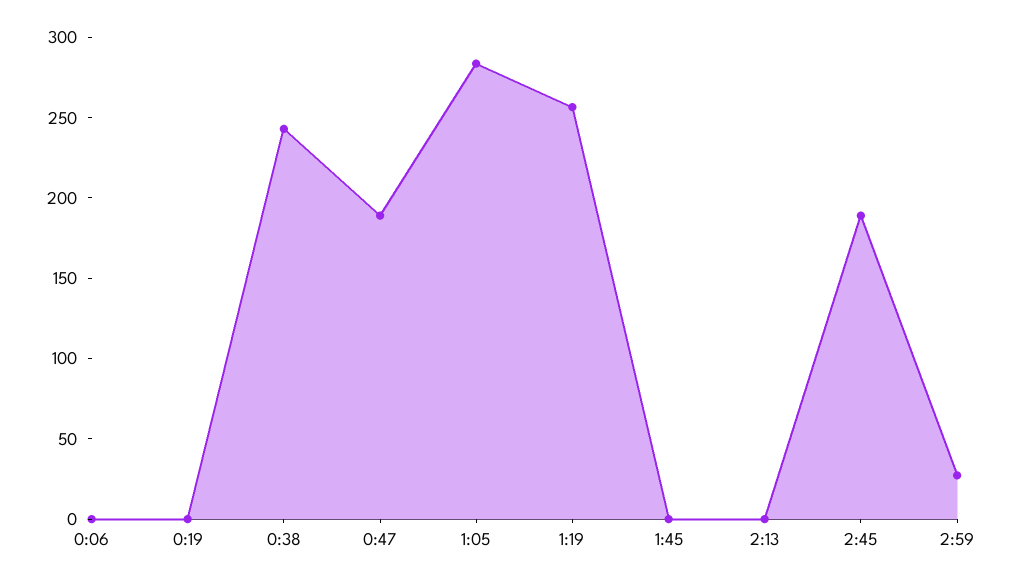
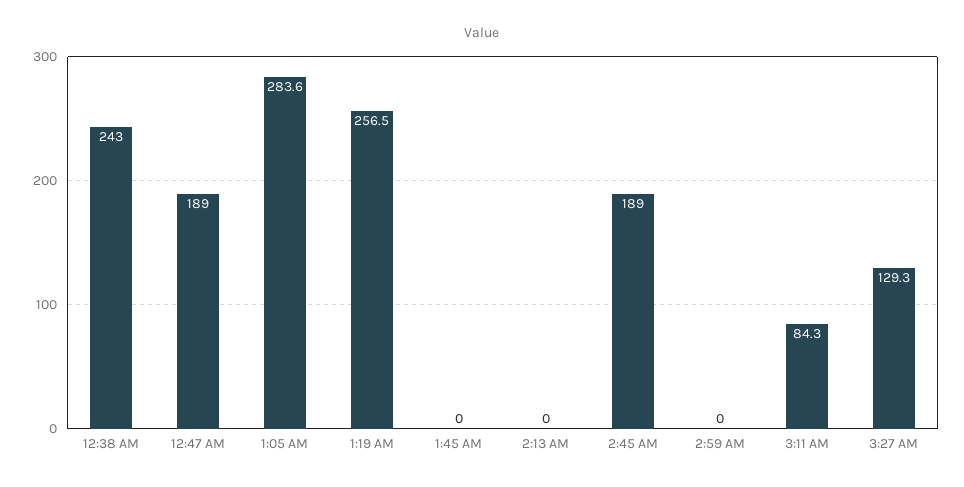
0:06: 0 -> none
0:19: 0 -> none
2:59: 30 -> 0
3:11 AM: none -> 84.3
3:27 AM: none -> 129.3

